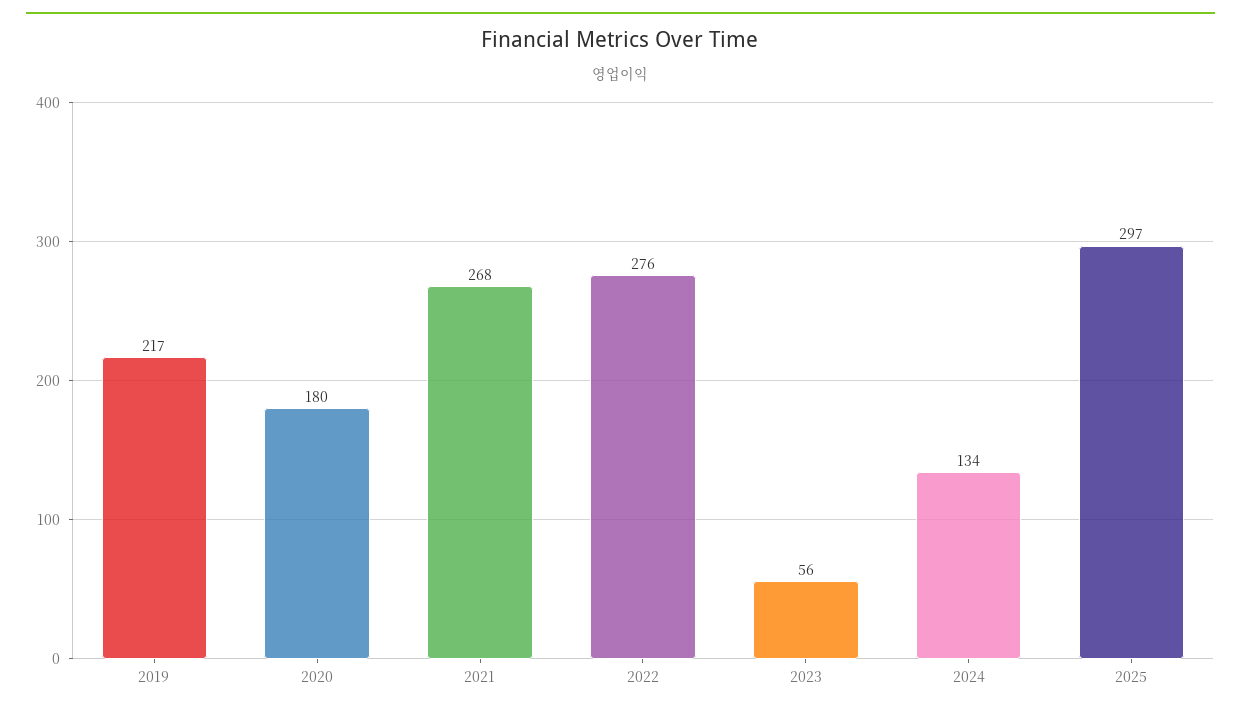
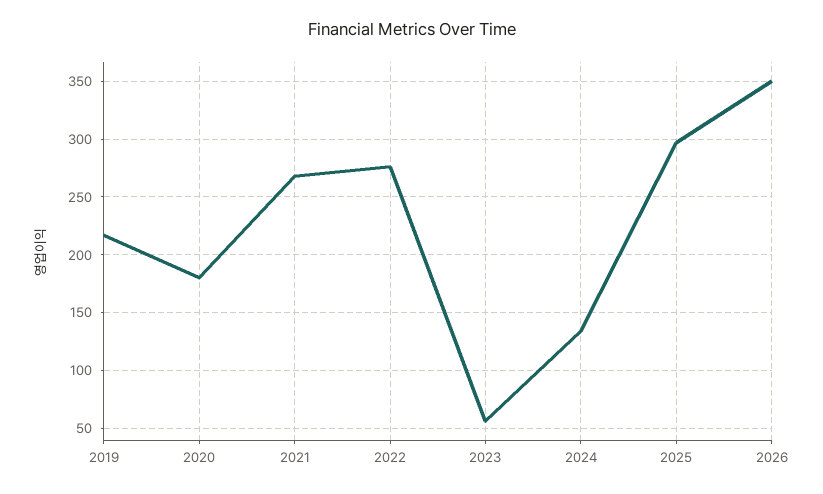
2026: none -> 350

